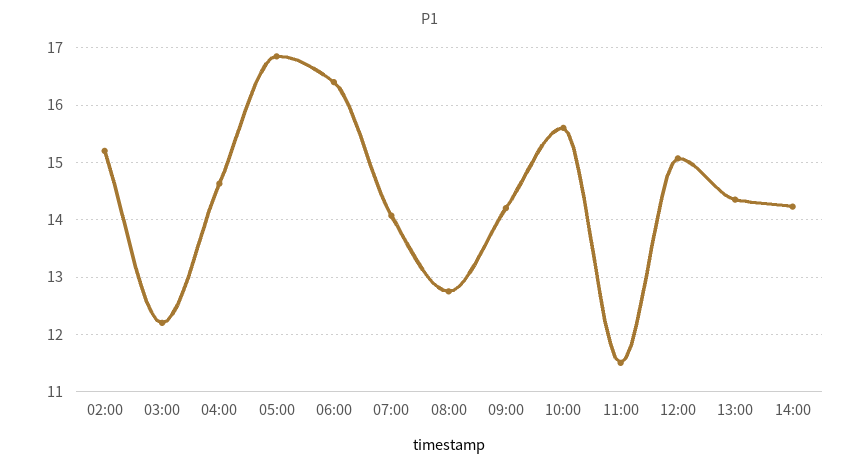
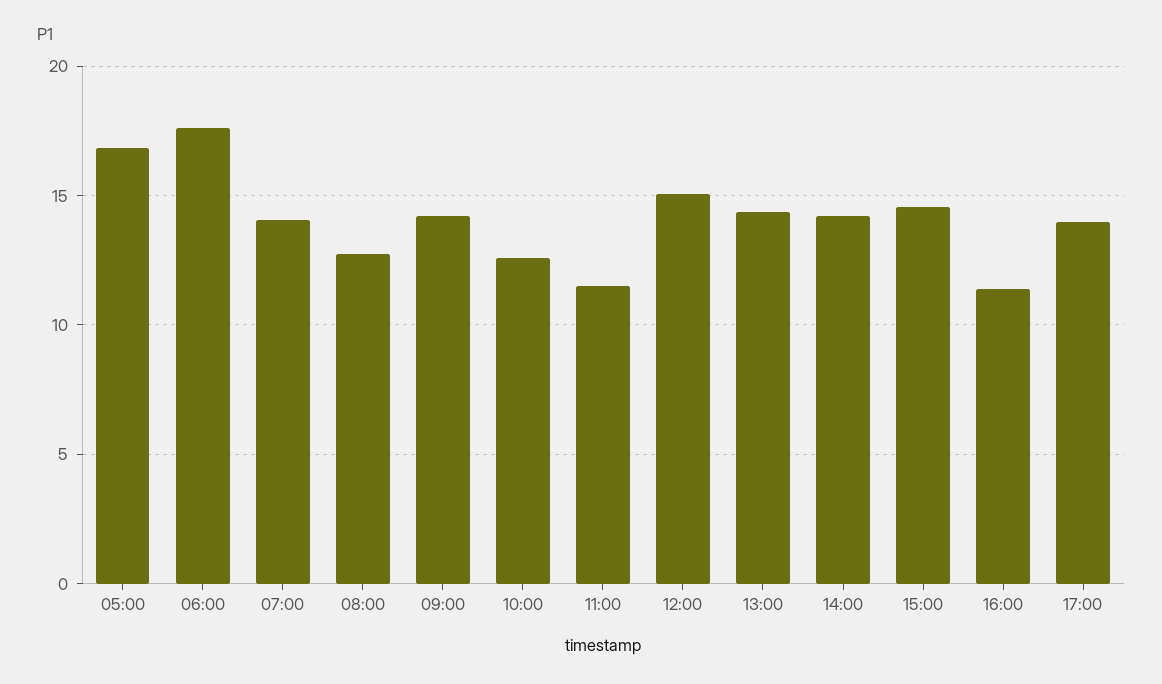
02:00: 15.2 -> none
03:00: 12.2 -> none
04:00: 14.6 -> none
06:00: 16.4 -> 17.5
10:00: 15.6 -> 12.5
15:00: none -> 14.5
16:00: none -> 11.5
17:00: none -> 14

